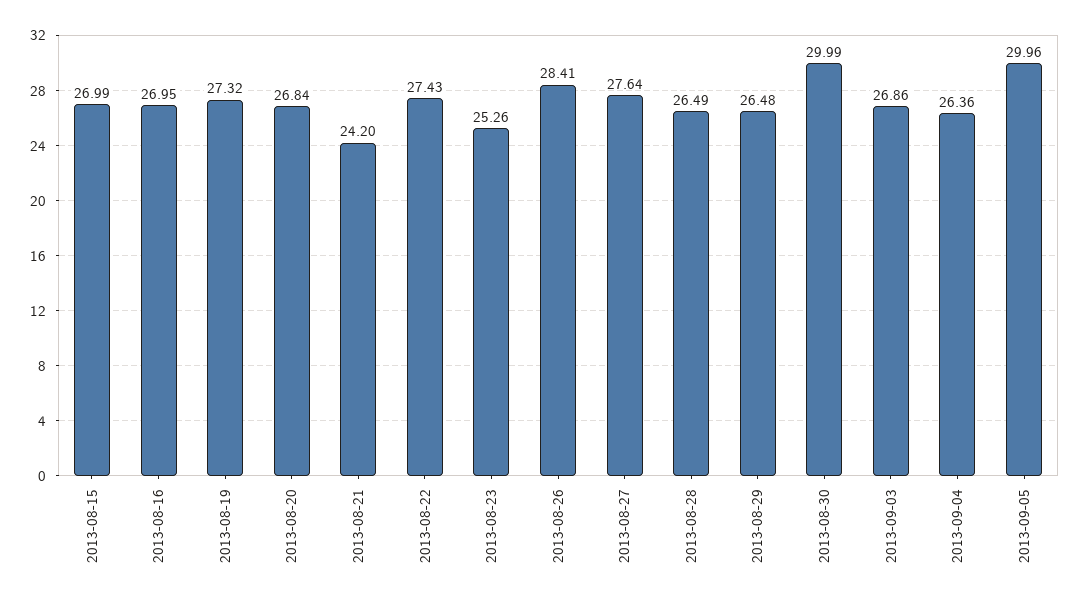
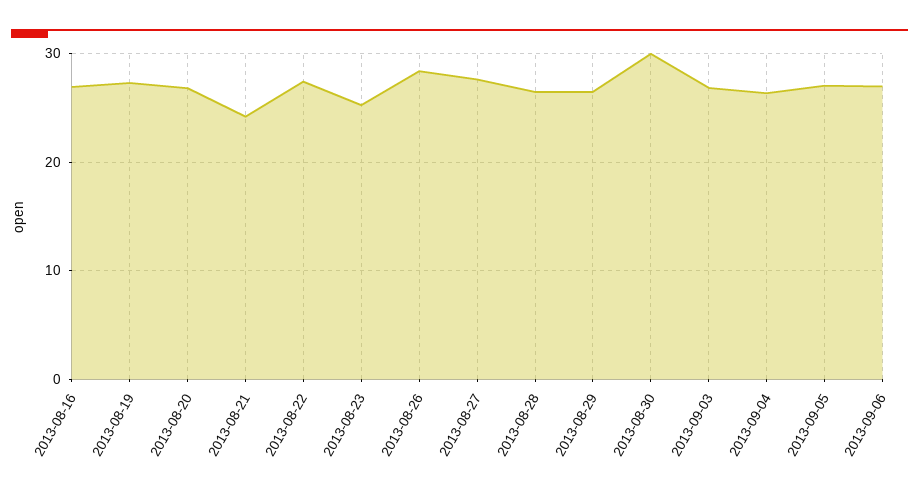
2013-08-15: 26.99 -> none
2013-09-05: 29.96 -> 27
2013-09-06: none -> 27

